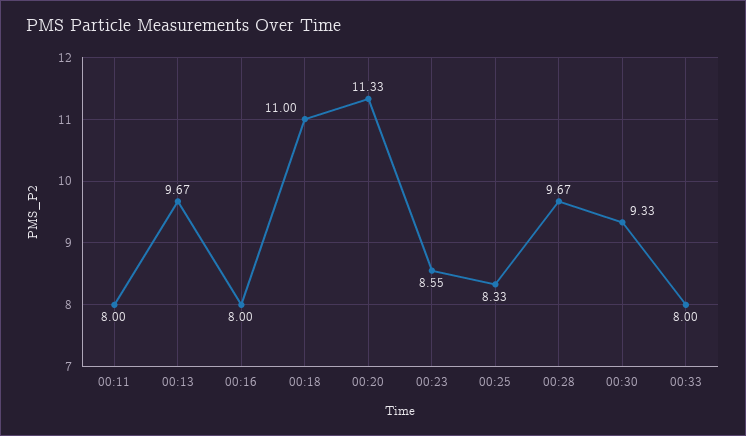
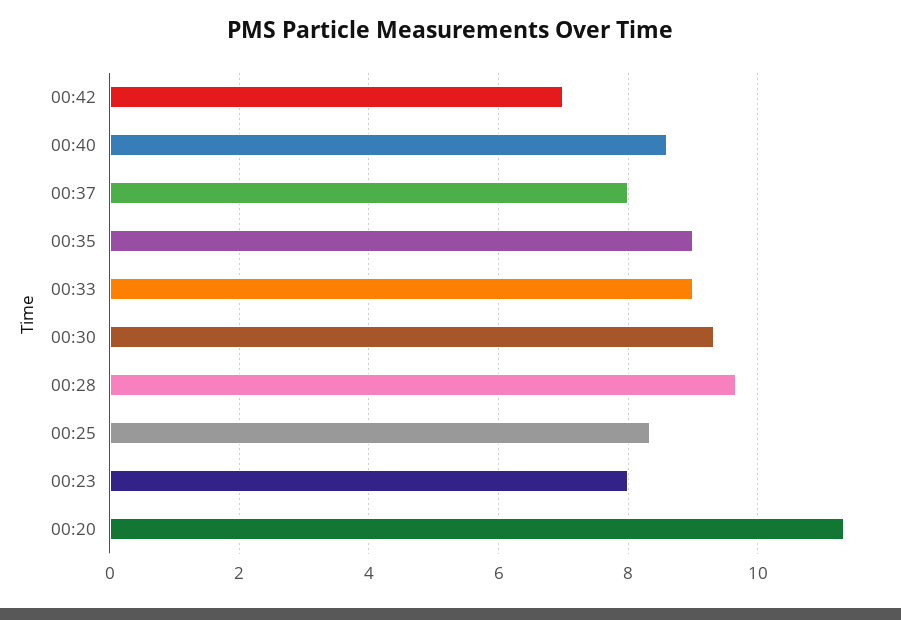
00:11: 8 -> none
00:13: 9.67 -> none
00:16: 8 -> none
00:18: 11 -> none
00:23: 8.55 -> 8
00:33: 8 -> 9
00:42: none -> 7
00:40: none -> 8.6
00:37: none -> 8
00:35: none -> 9

